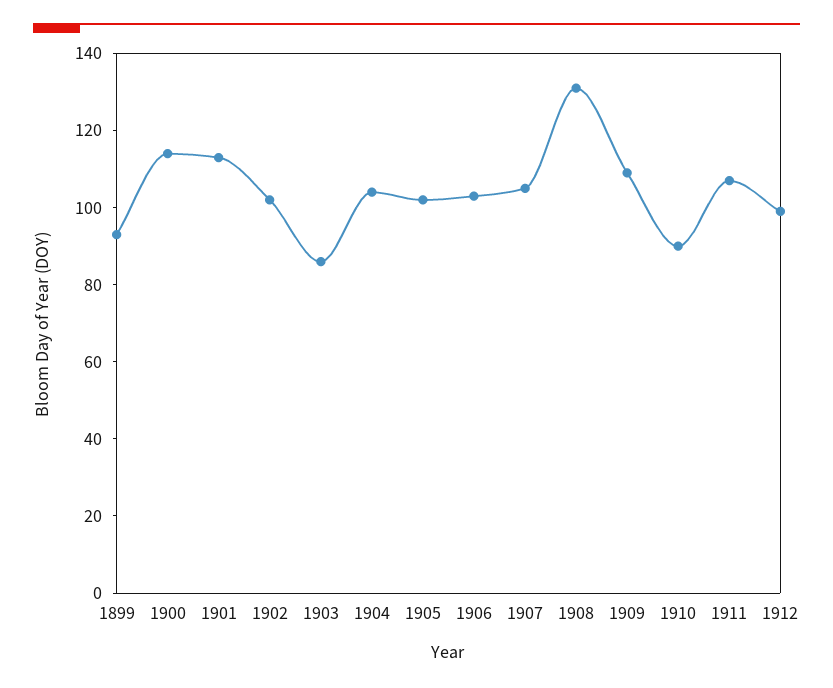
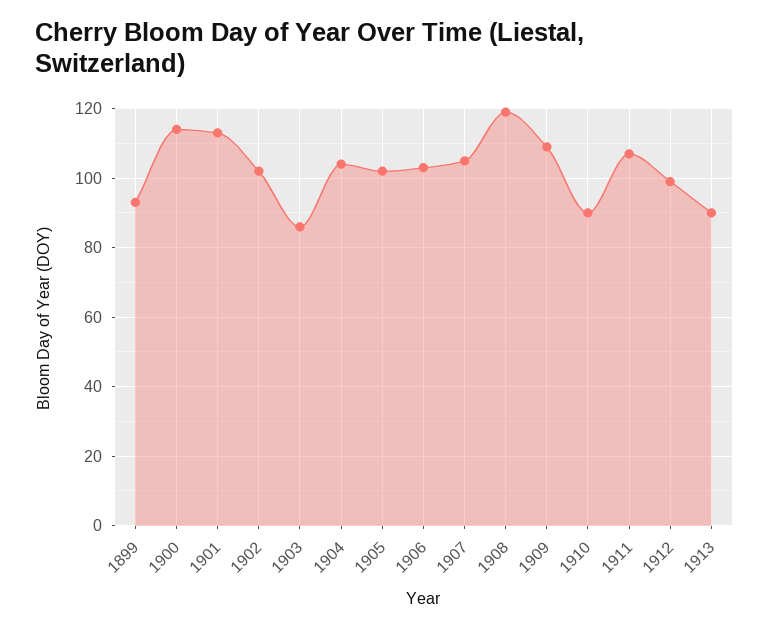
1908: 130 -> 120
1913: none -> 90

